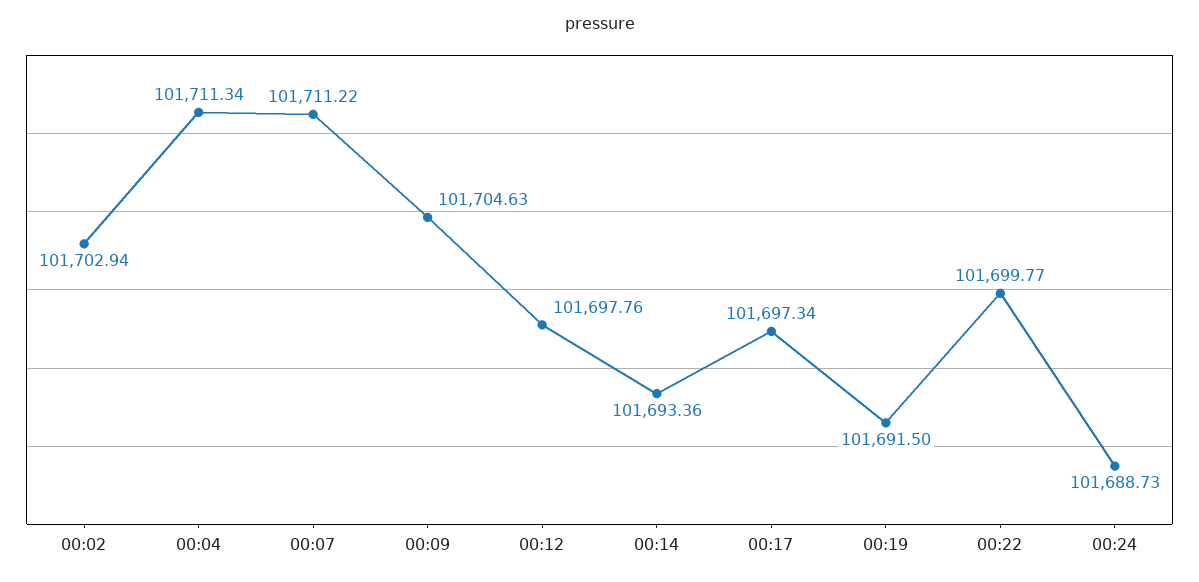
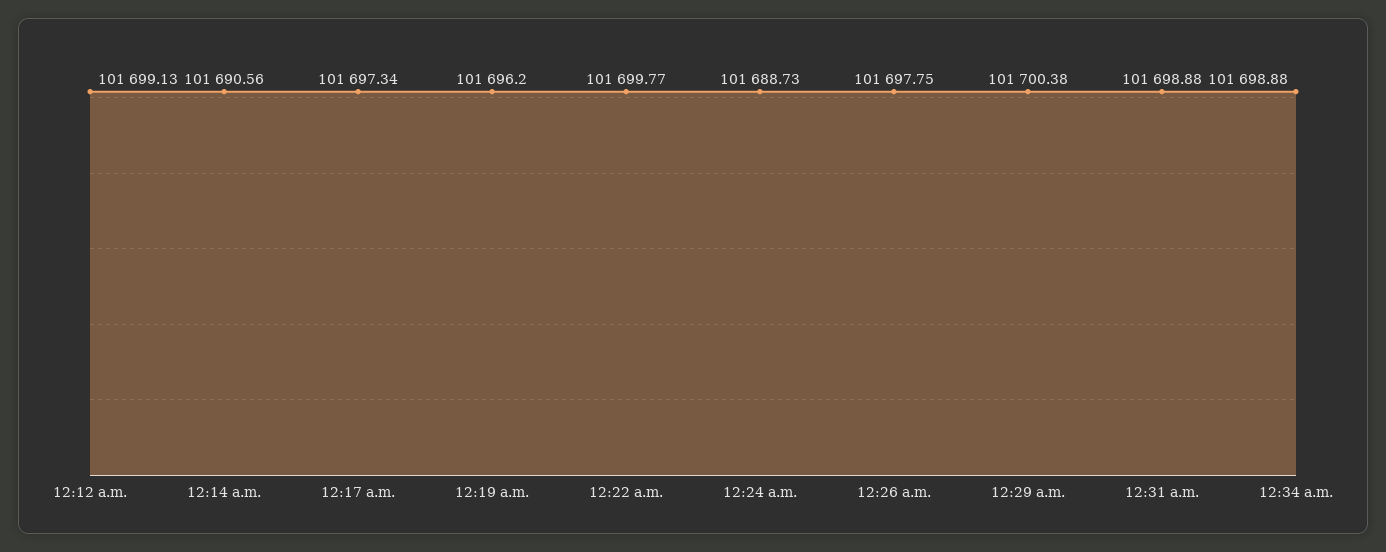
00:02: 101702.94 -> none
00:04: 101711.34 -> none
00:07: 101711.22 -> none
00:09: 101704.63 -> none
00:12: 101697.76 -> 101699.13
00:14: 101693.36 -> 101690.56
00:19: 101691.5 -> 101696.2
12:26 a.m.: none -> 101697.75
12:29 a.m.: none -> 101700.38
12:31 a.m.: none -> 101698.88
12:34 a.m.: none -> 101698.88

